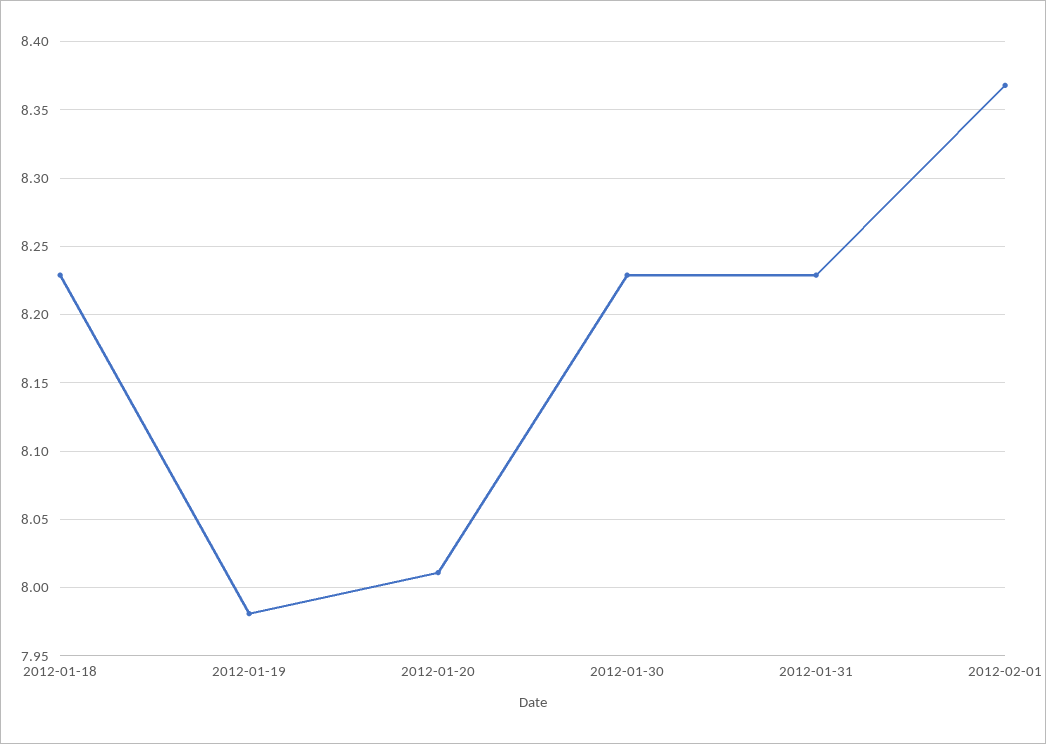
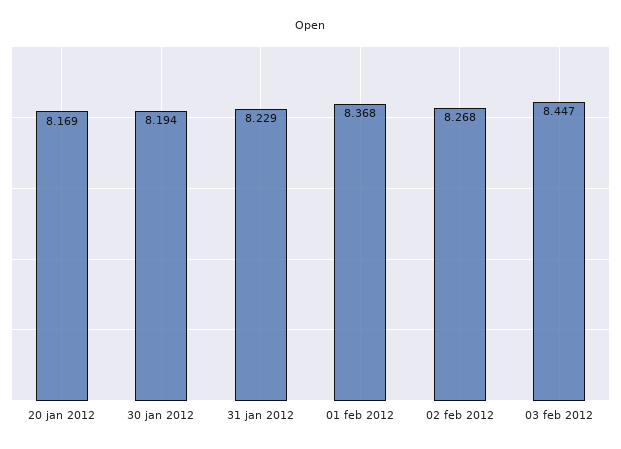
2012-01-18: 8.23 -> none
2012-01-19: 7.98 -> none
2012-01-20: 8.01 -> 8.169
2012-01-30: 8.23 -> 8.194
02 feb 2012: none -> 8.268
03 feb 2012: none -> 8.447

